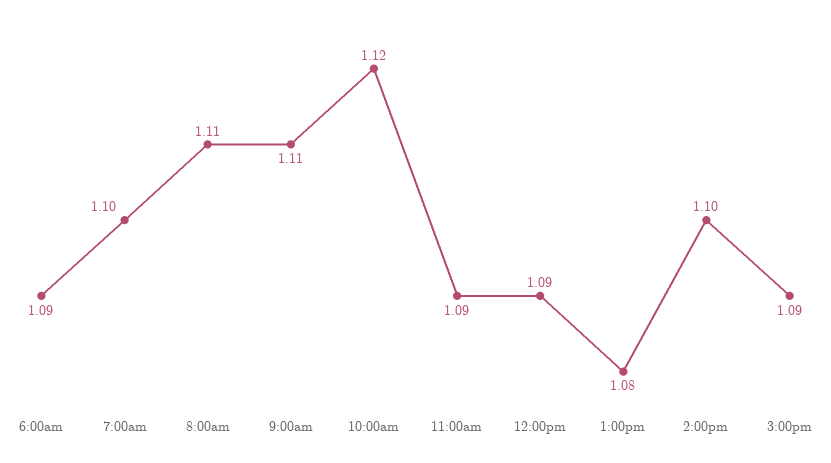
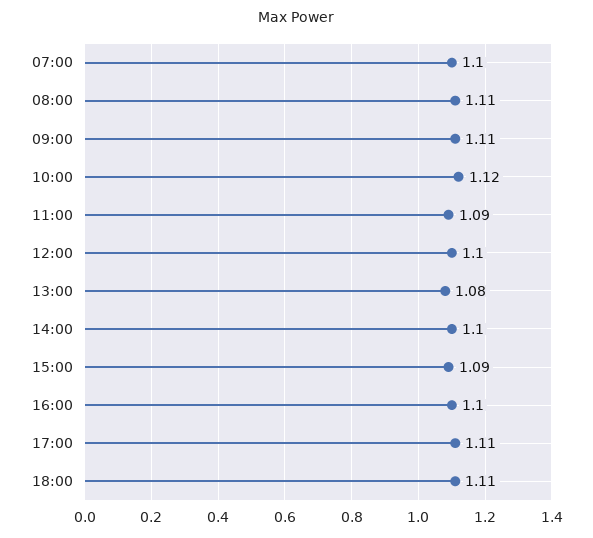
6:00am: 1.09 -> none
12:00pm: 1.09 -> 1.1
16:00: none -> 1.1
17:00: none -> 1.11
18:00: none -> 1.11

